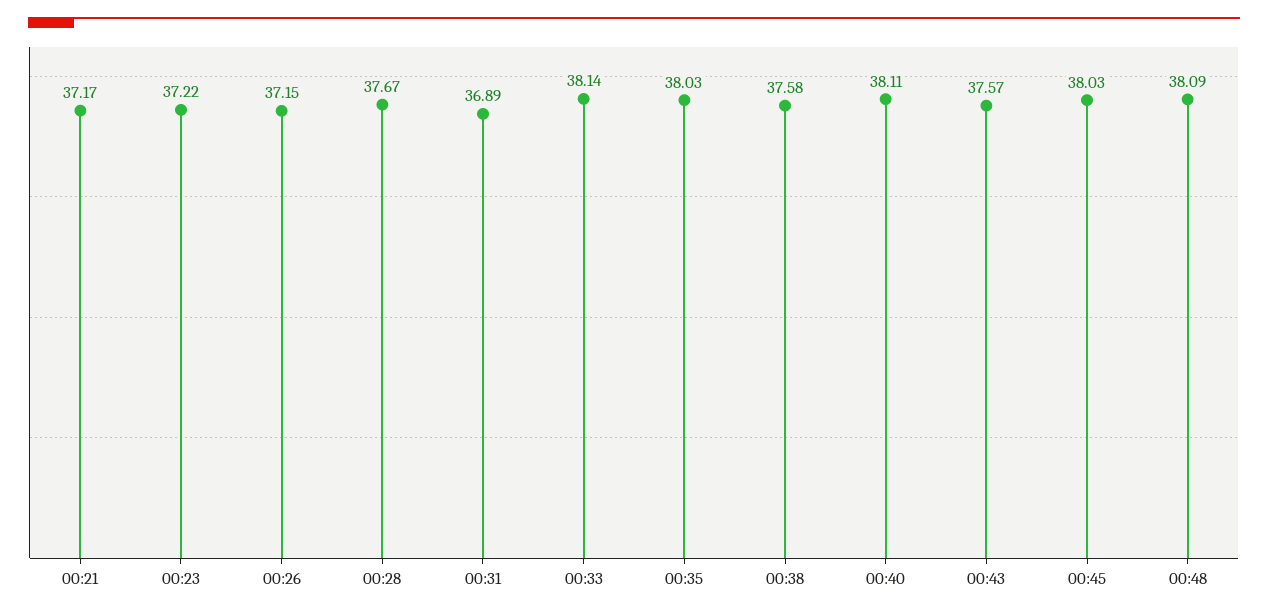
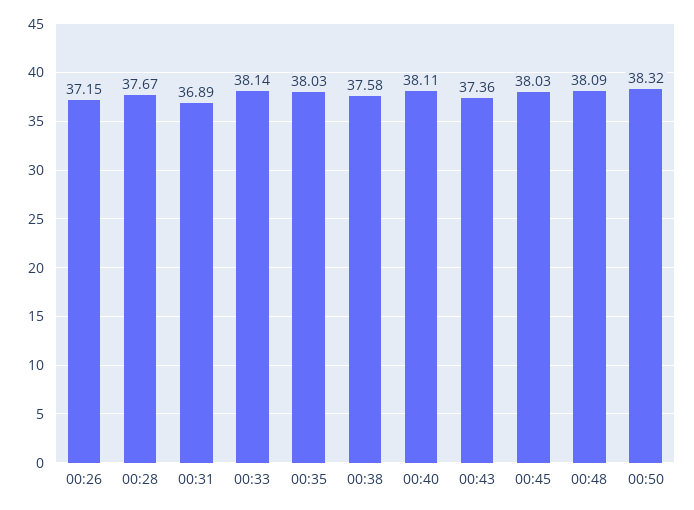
00:21: 37.17 -> none
00:23: 37.22 -> none
00:43: 37.57 -> 37.36
00:50: none -> 38.32

